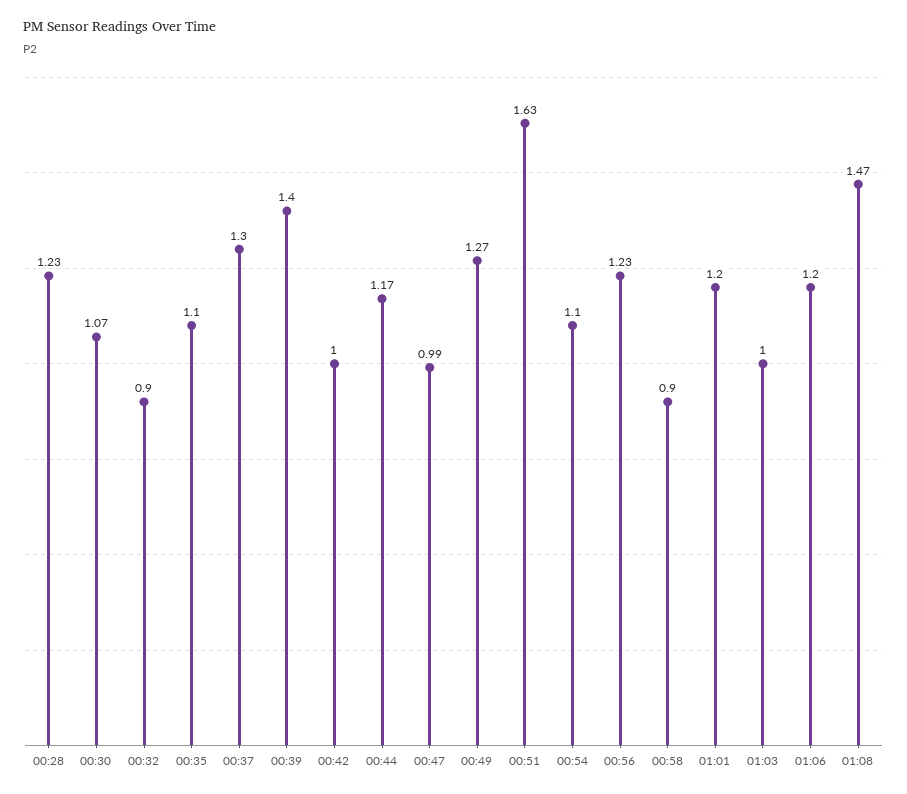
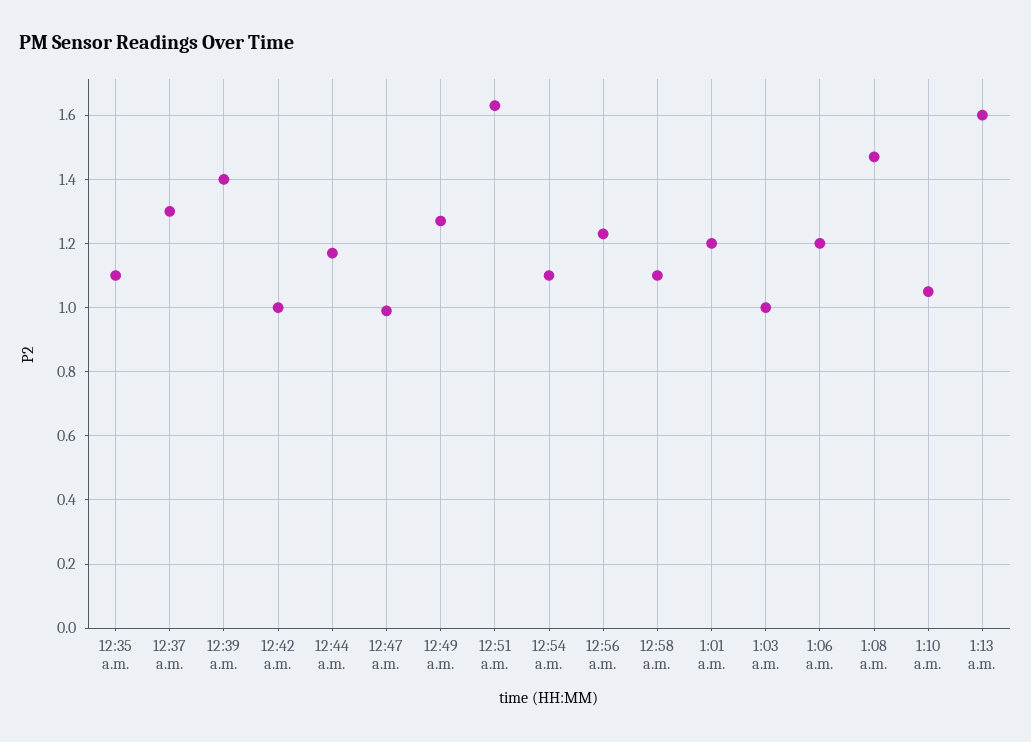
00:28: 1.23 -> none
00:30: 1.07 -> none
00:32: 0.9 -> none
00:58: 0.9 -> 1.1
1:10 a.m.: none -> 1.05
1:13 a.m.: none -> 1.6

